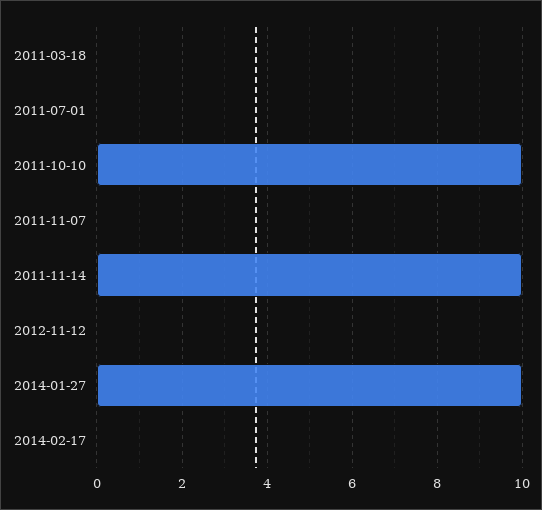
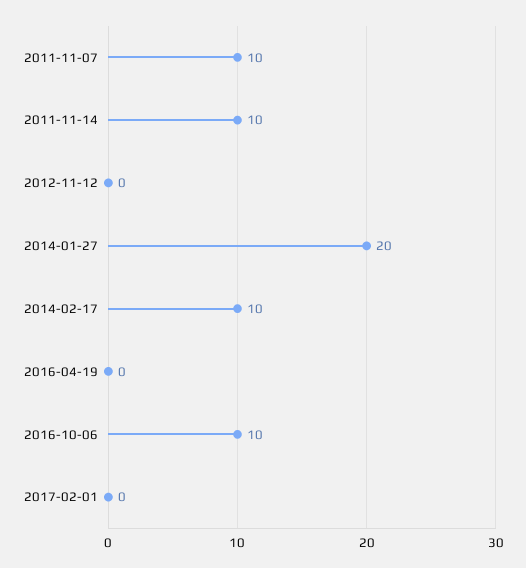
2011-03-18: 0 -> none
2011-07-01: 0 -> none
2011-10-10: 10 -> none
2011-11-07: 0 -> 10
2014-01-27: 10 -> 20
2014-02-17: 0 -> 10
2016-04-19: none -> 0
2016-10-06: none -> 10
2017-02-01: none -> 0

